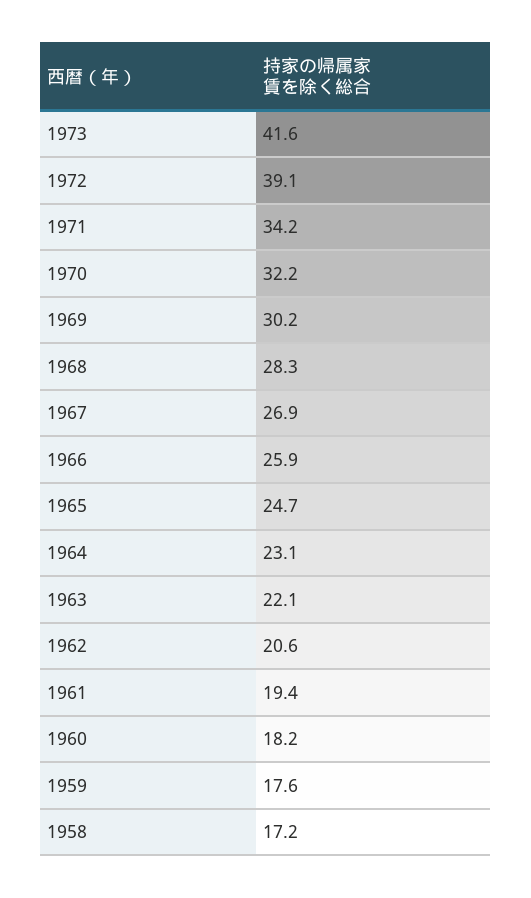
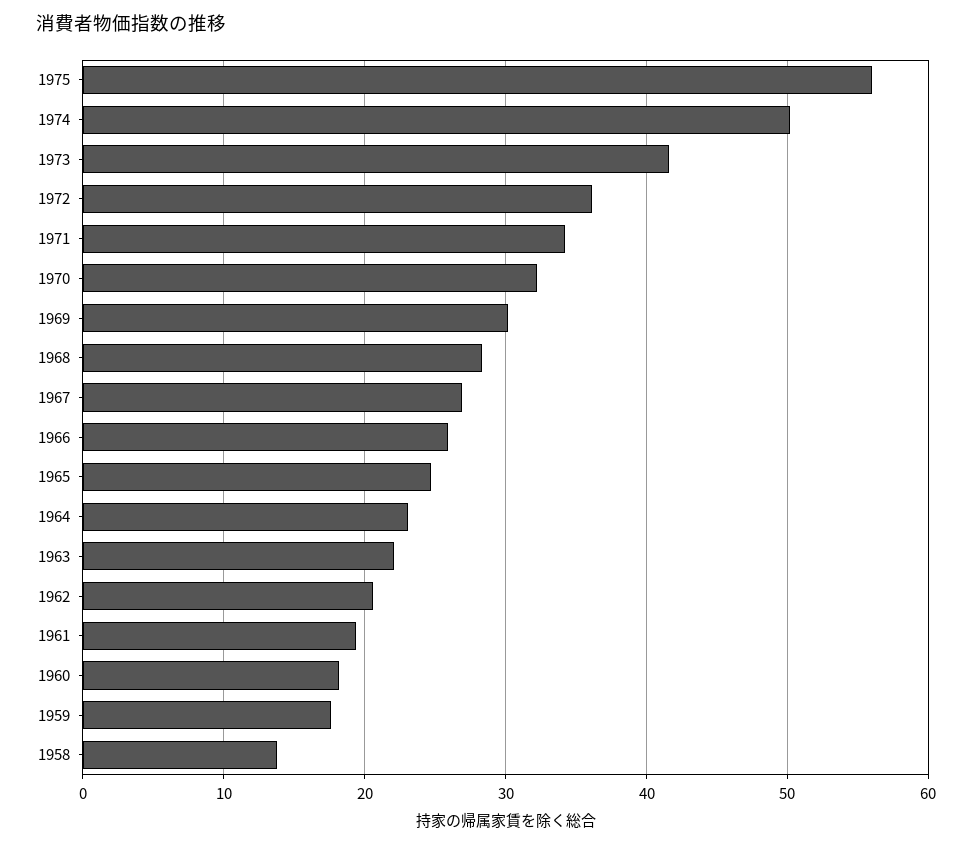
1972: 39.1 -> 36
1958: 17.2 -> 14
1975: none -> 56
1974: none -> 50

